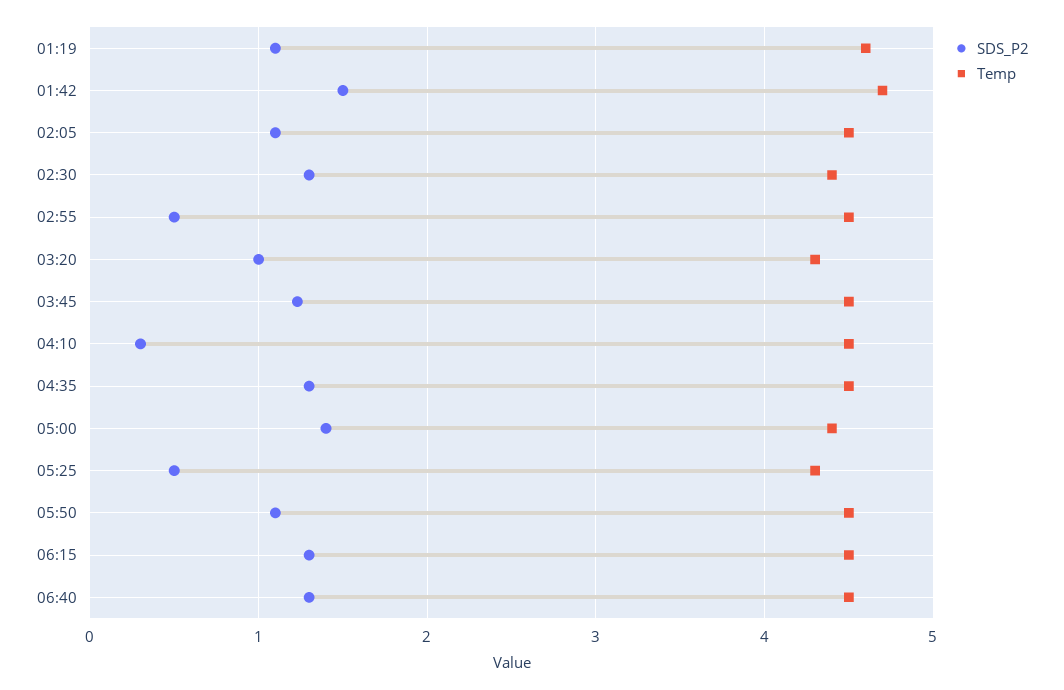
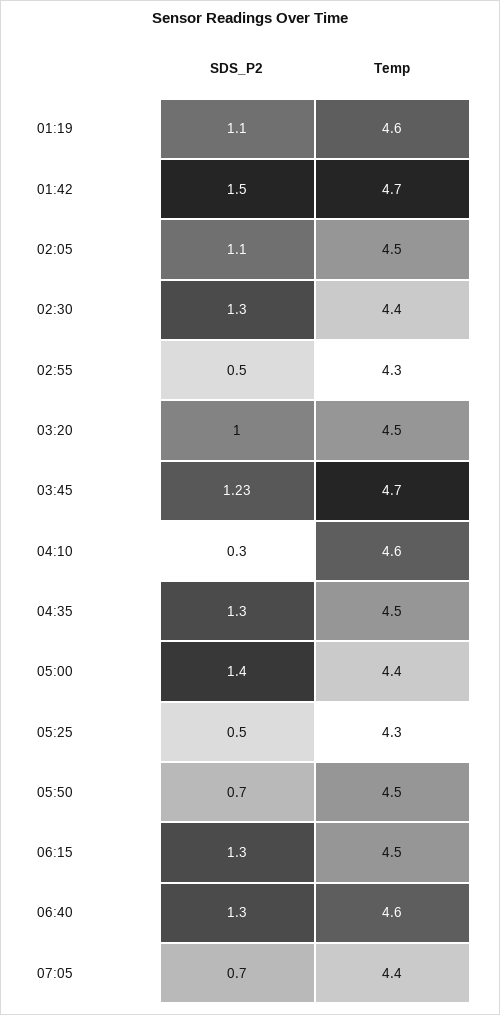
Temp, 02:55: 4.5 -> 4.3
Temp, 03:20: 4.3 -> 4.5
Temp, 03:45: 4.5 -> 4.7
Temp, 04:10: 4.5 -> 4.6
SDS_P2, 05:50: 1.1 -> 0.7
Temp, 06:40: 4.5 -> 4.6
SDS_P2, 07:05: none -> 0.7
Temp, 07:05: none -> 4.4

